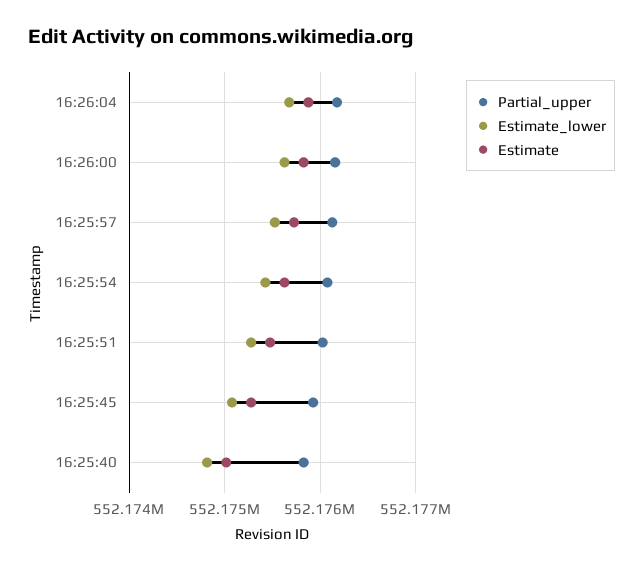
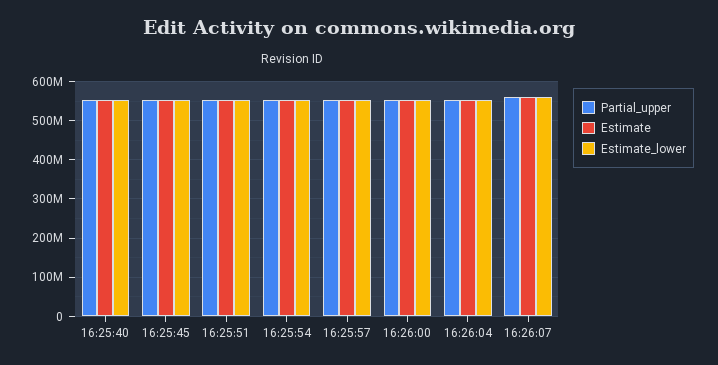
Partial_upper, 16:26:07: none -> 560000000
Estimate, 16:26:07: none -> 560000000
Estimate_lower, 16:26:07: none -> 560000000

